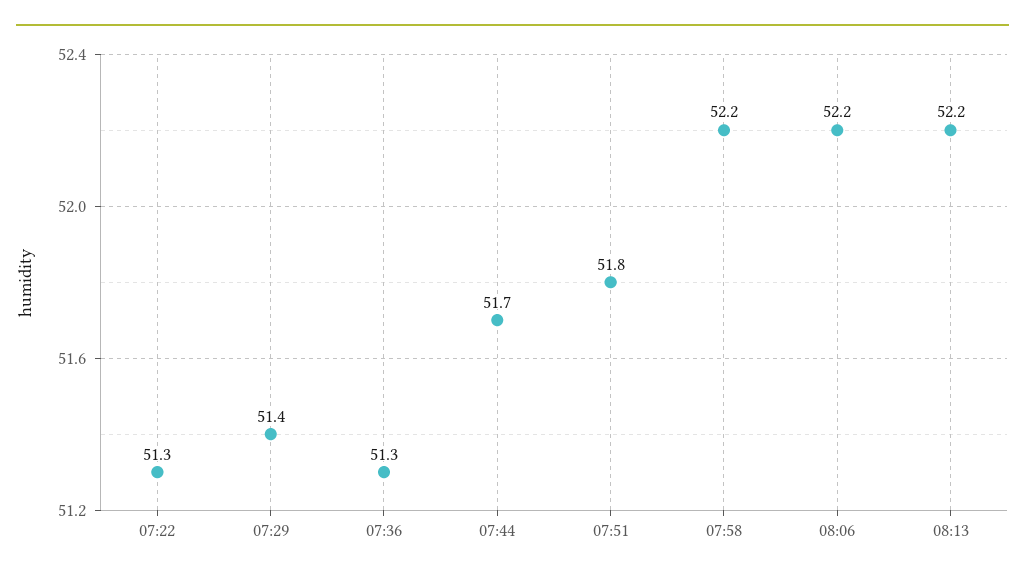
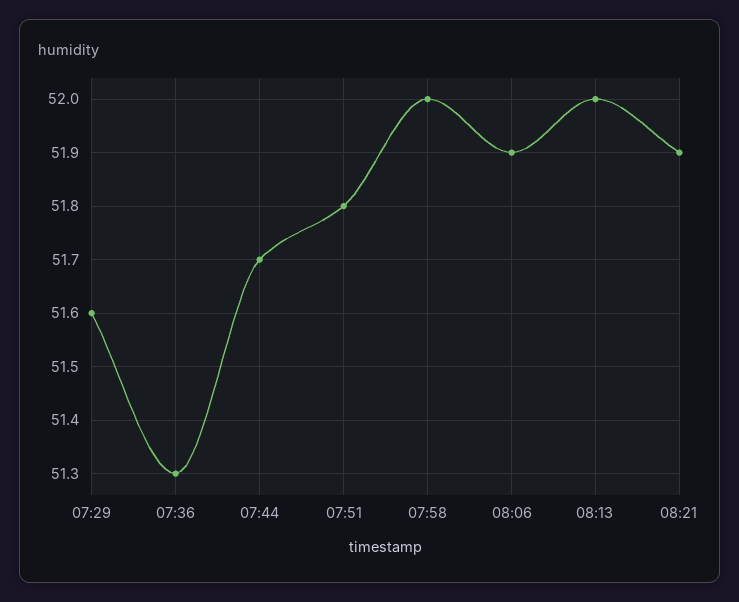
07:22: 51.3 -> none
07:29: 51.4 -> 51.6
07:58: 52.2 -> 52
08:06: 52.2 -> 51.9
08:13: 52.2 -> 52
08:21: none -> 51.9

